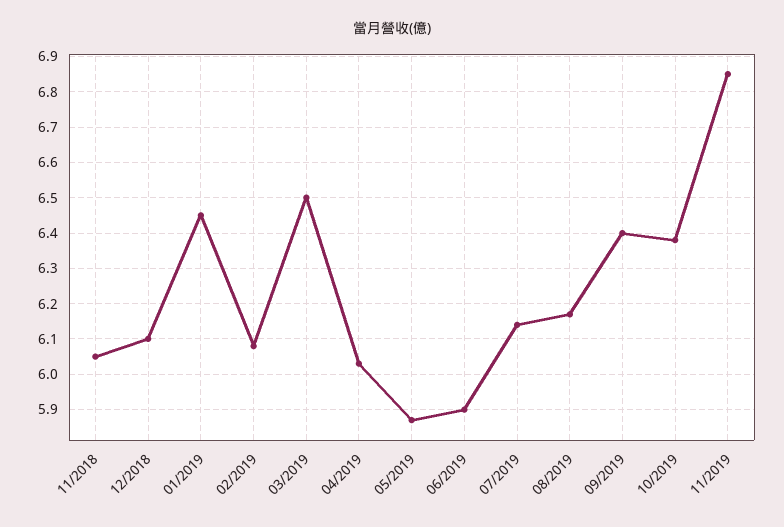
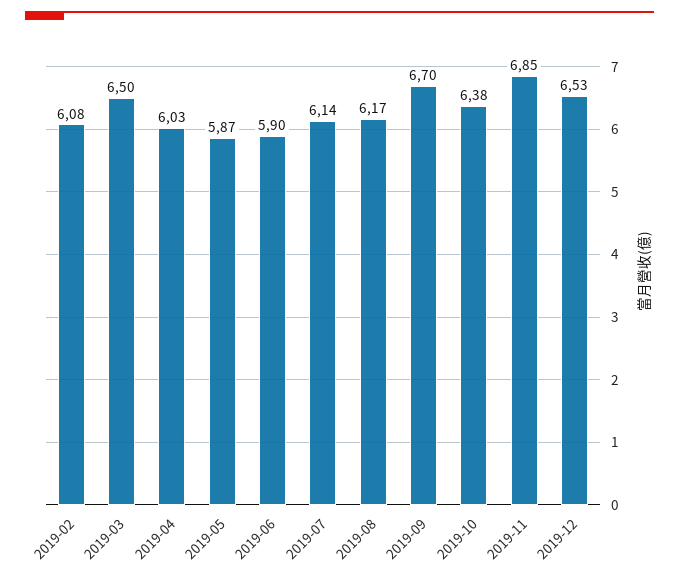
11/2018: 6.05 -> none
12/2018: 6.1 -> none
01/2019: 6.45 -> none
09/2019: 6.4 -> 6.7
2019-12: none -> 6.53

